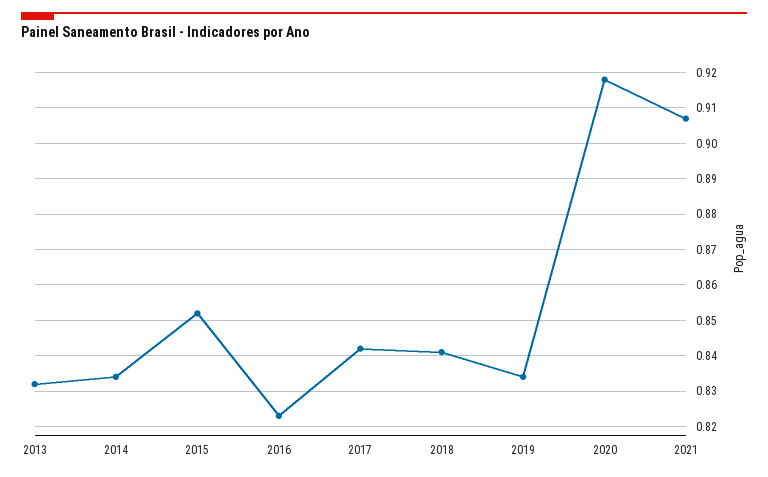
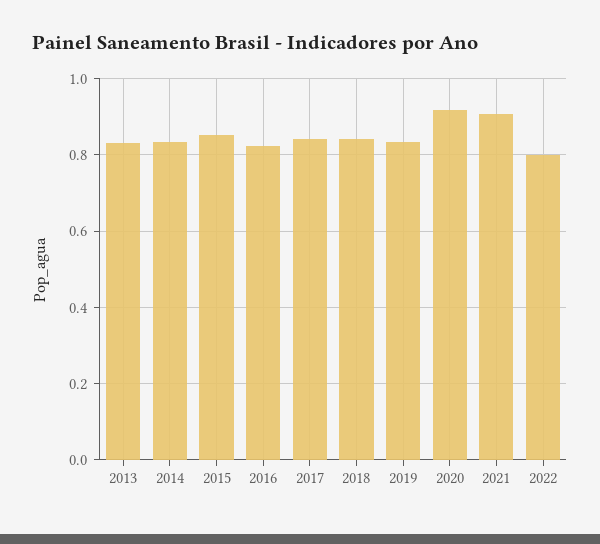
2022: none -> 0.8

